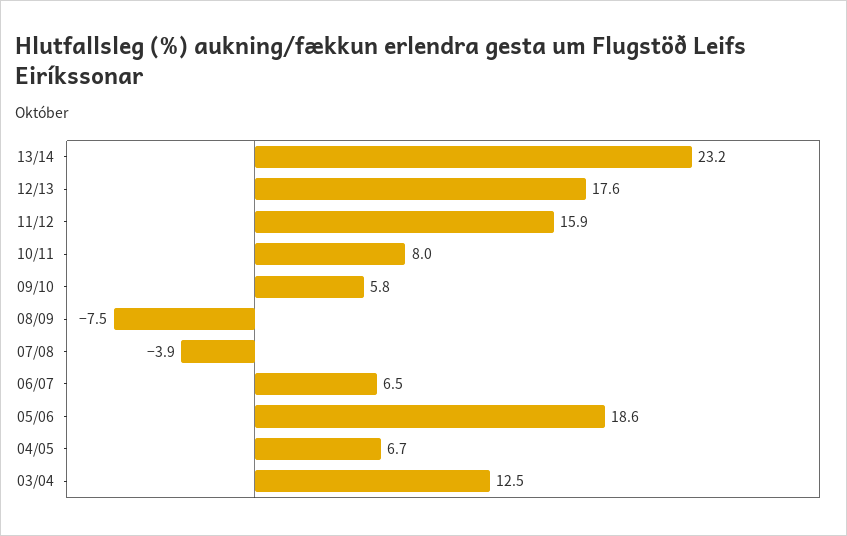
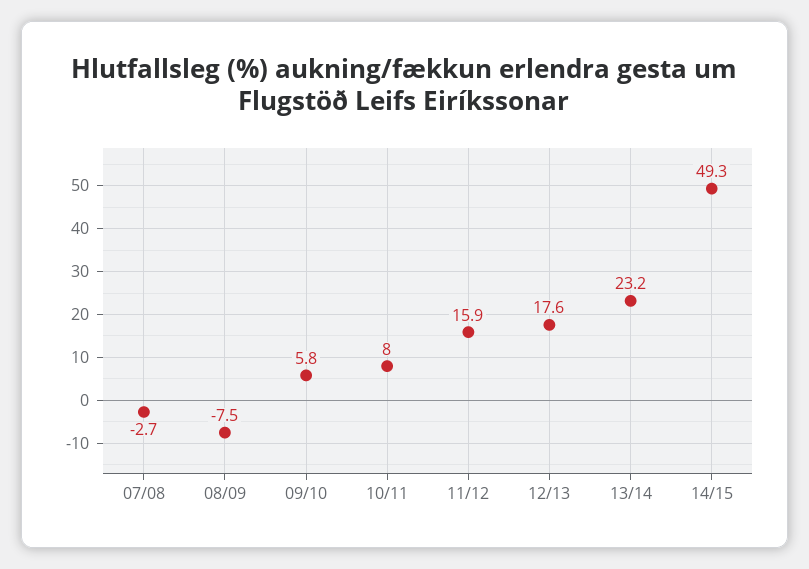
07/08: -3.9 -> -2.7
06/07: 6.5 -> none
05/06: 18.6 -> none
04/05: 6.7 -> none
03/04: 12.5 -> none
14/15: none -> 49.3

